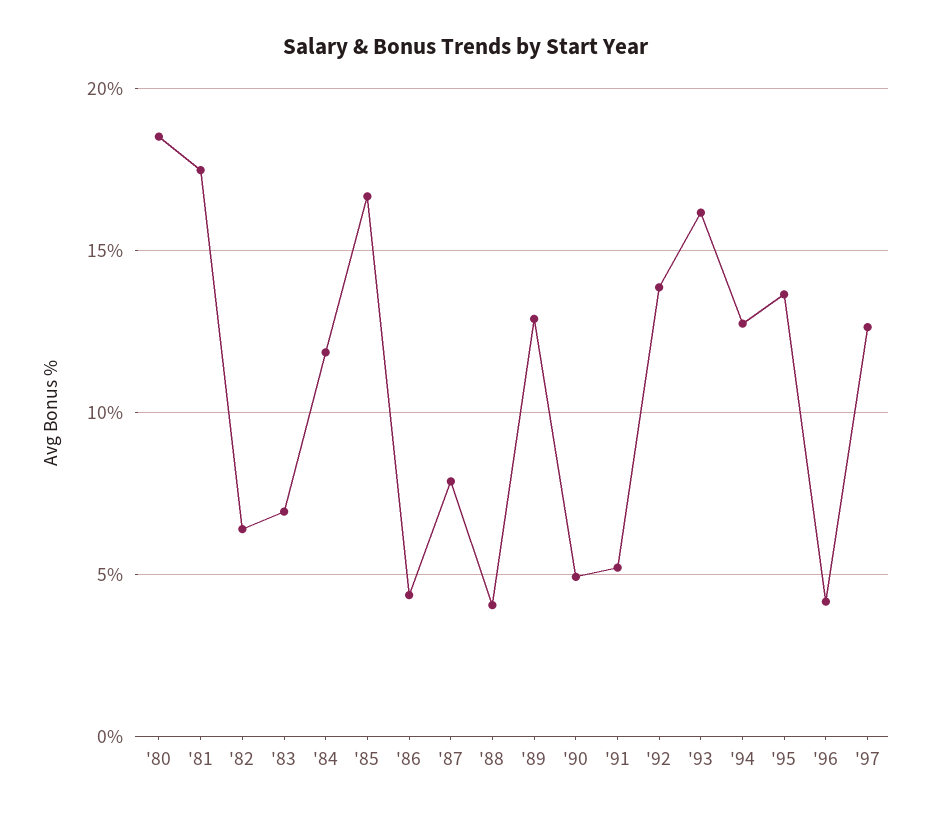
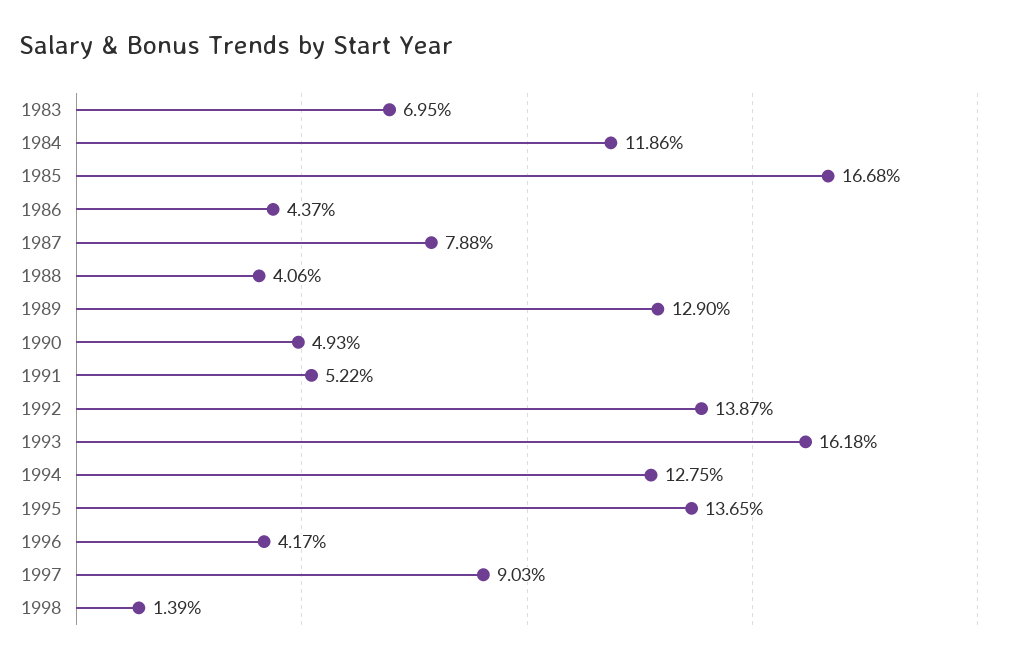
'80: 18.5 -> none
'81: 17.5 -> none
'82: 6.5 -> none
'97: 12.5 -> 9.03
1998: none -> 1.39

